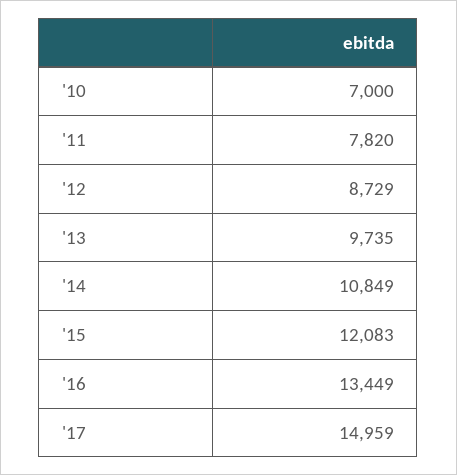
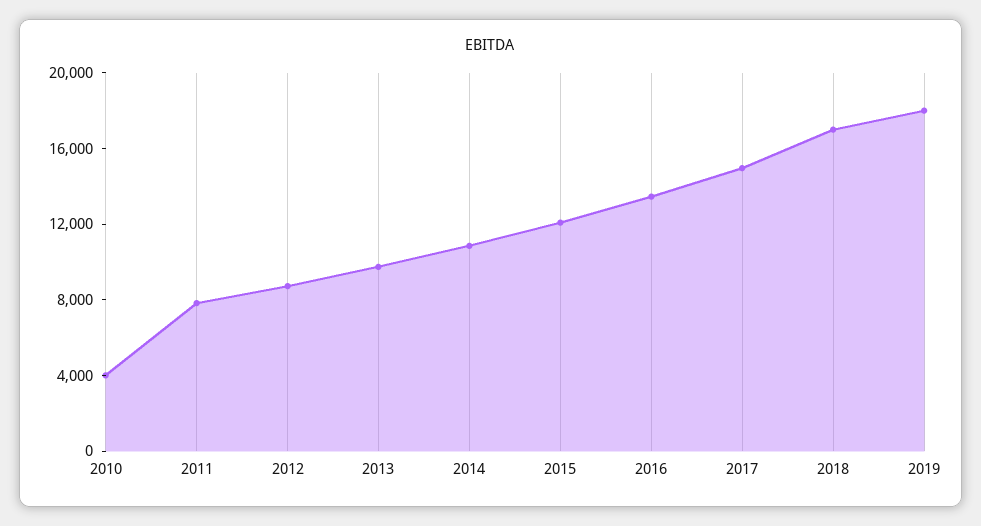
'10: 7000 -> 4000
2018: none -> 17000
2019: none -> 18000

